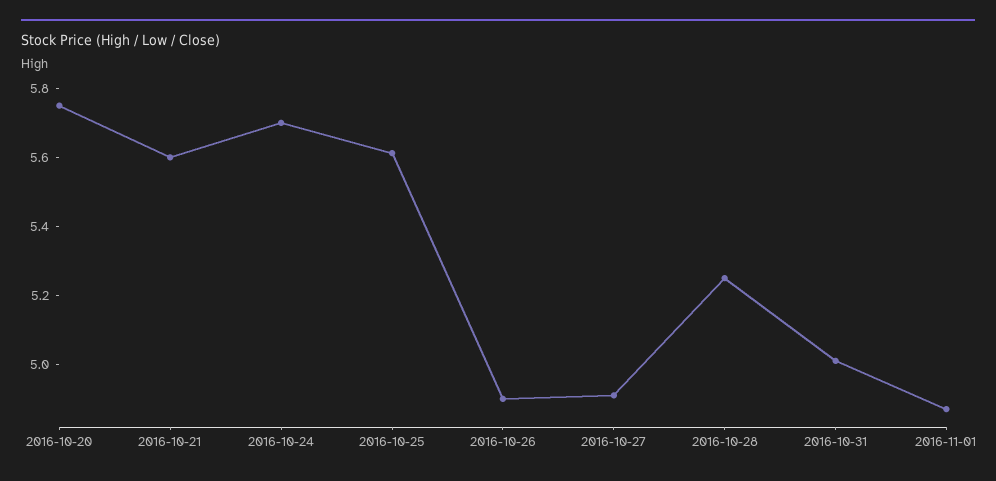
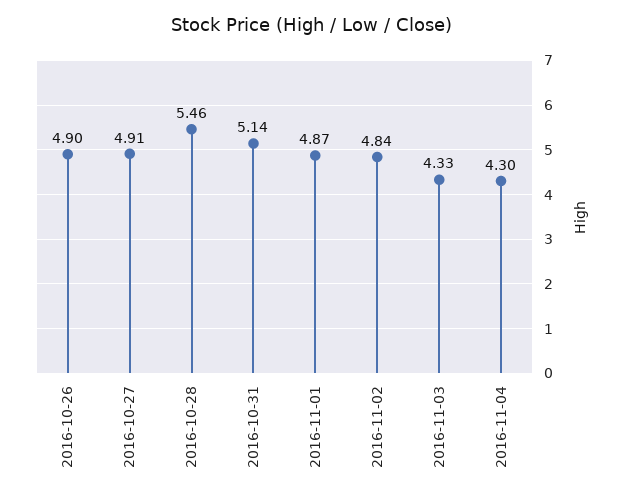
2016-10-20: 5.75 -> none
2016-10-21: 5.6 -> none
2016-10-24: 5.7 -> none
2016-10-25: 5.6 -> none
2016-10-28: 5.25 -> 5.46
2016-10-31: 5 -> 5.14
2016-11-02: none -> 4.84
2016-11-03: none -> 4.33
2016-11-04: none -> 4.3

